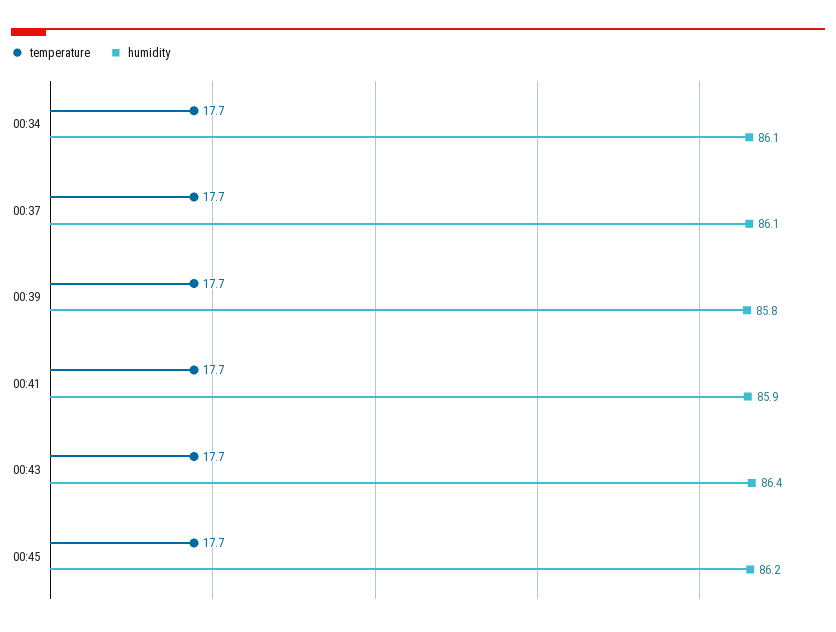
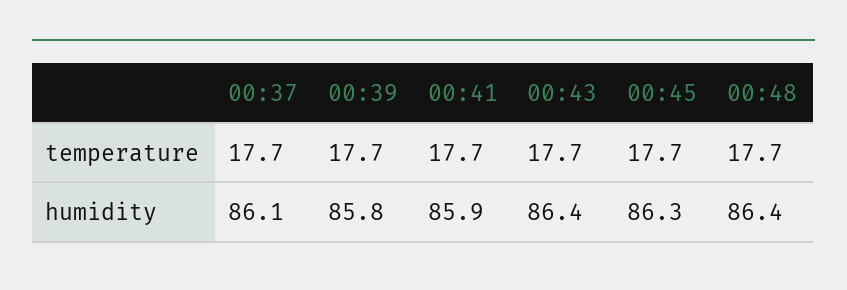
temperature, 00:34: 17.7 -> none
humidity, 00:34: 86.1 -> none
humidity, 00:45: 86.2 -> 86.3
temperature, 00:48: none -> 17.7
humidity, 00:48: none -> 86.4

